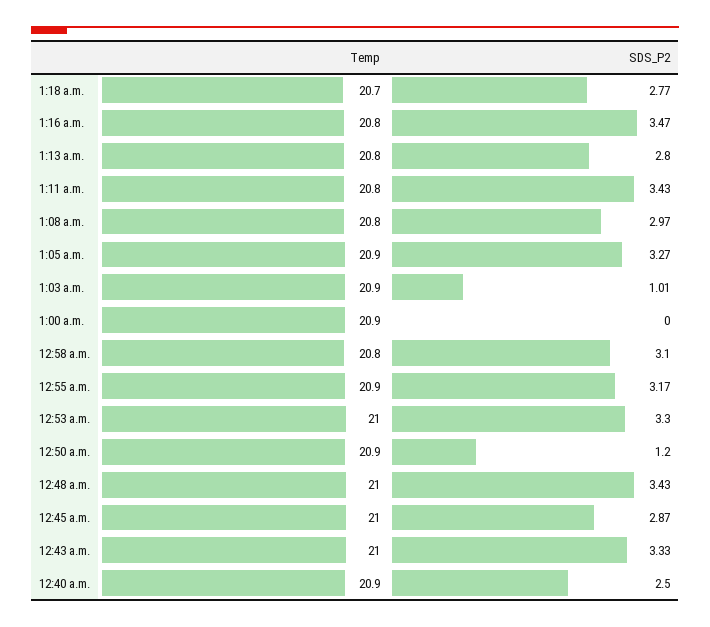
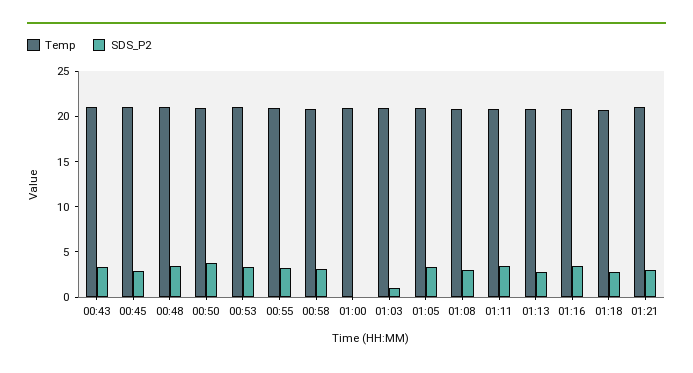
SDS_P2, 12:50 a.m.: 1.2 -> 4
Temp, 12:40 a.m.: 20.9 -> none
SDS_P2, 12:40 a.m.: 2.5 -> none
Temp, 01:21: none -> 21
SDS_P2, 01:21: none -> 3

